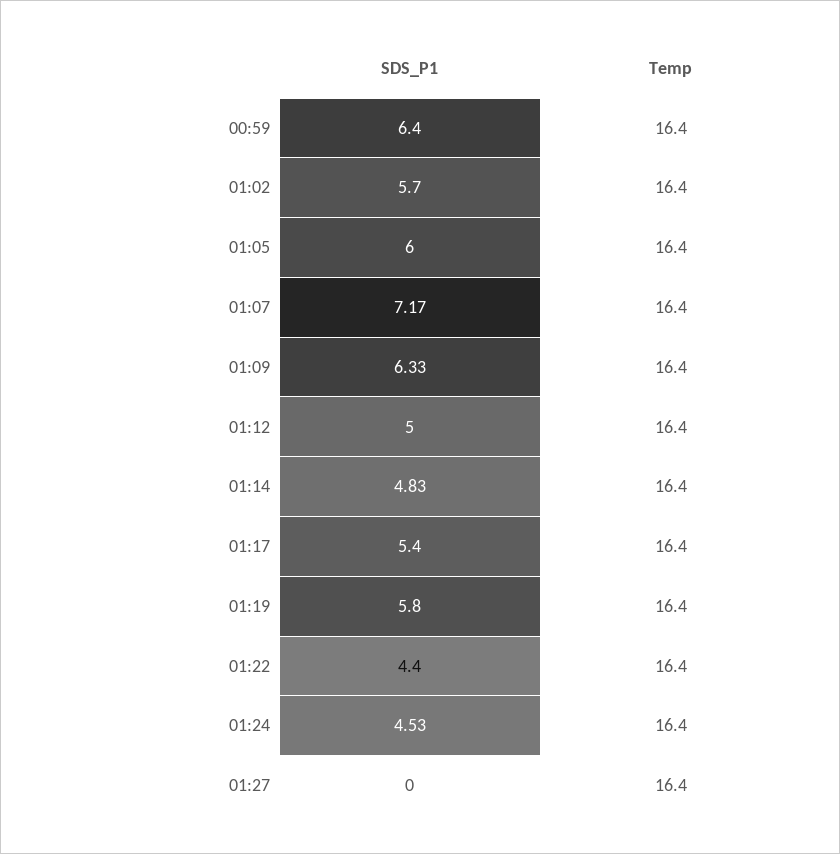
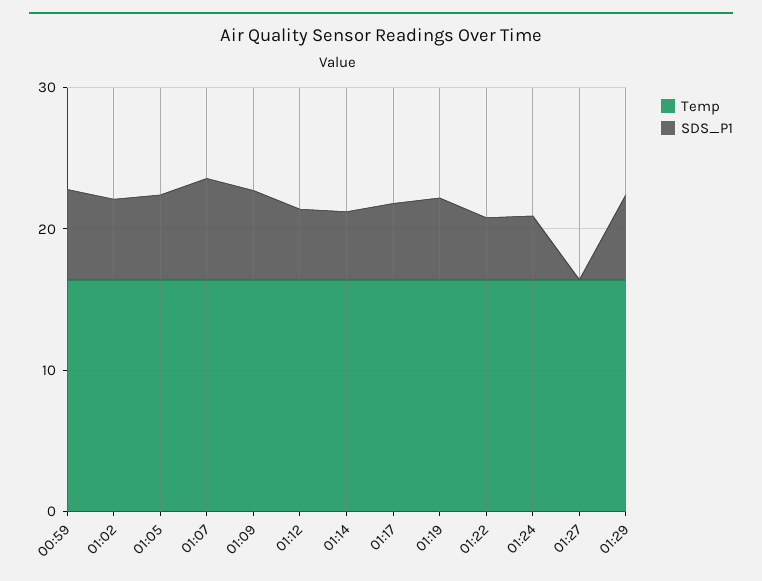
Temp, 01:29: none -> 16
SDS_P1, 01:29: none -> 6

